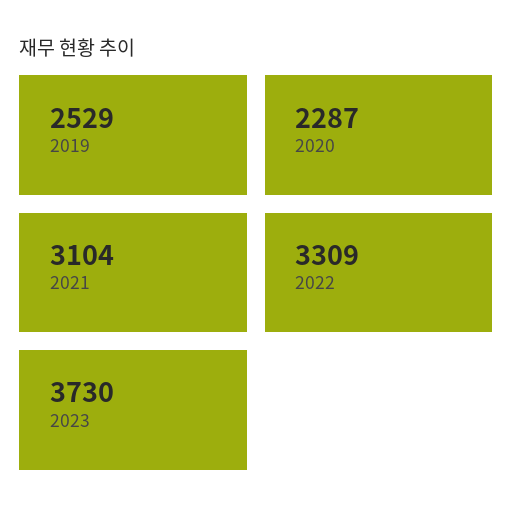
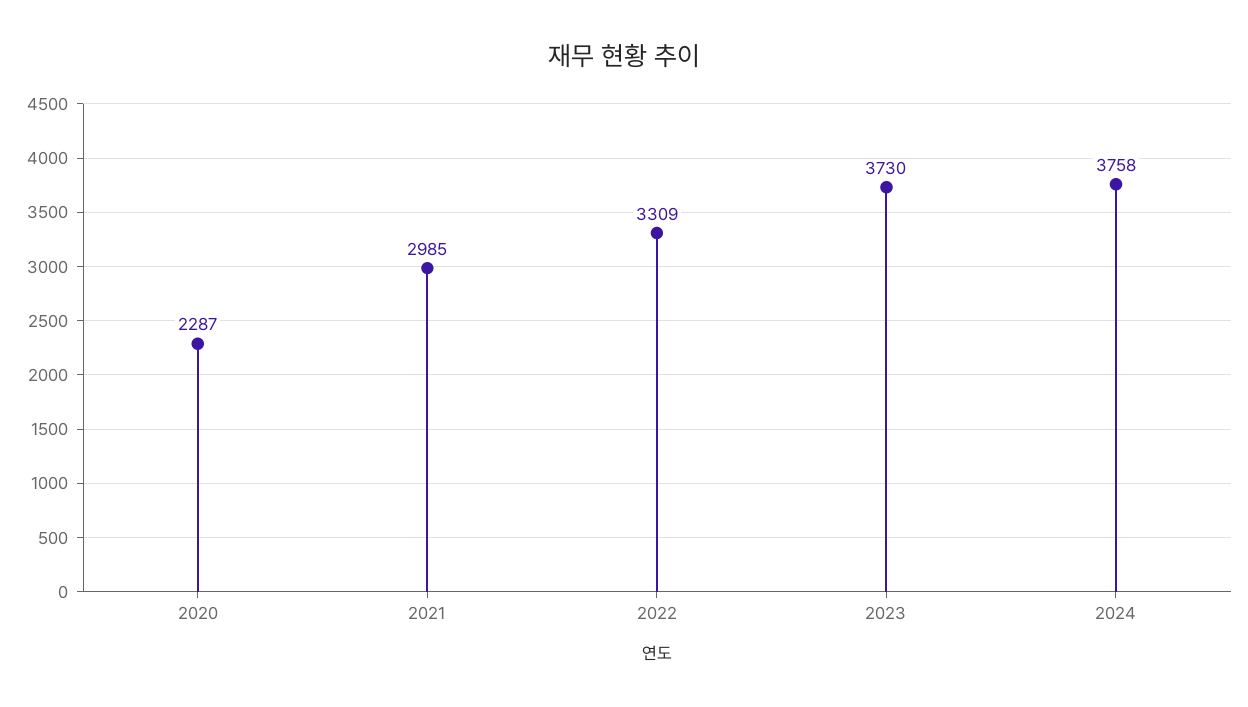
2019: 2529 -> none
2021: 3104 -> 2985
2024: none -> 3758

